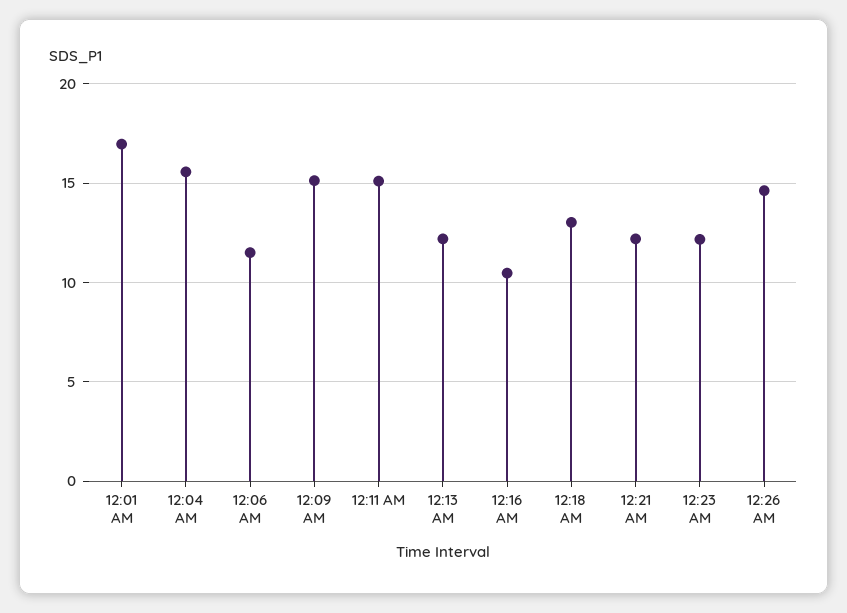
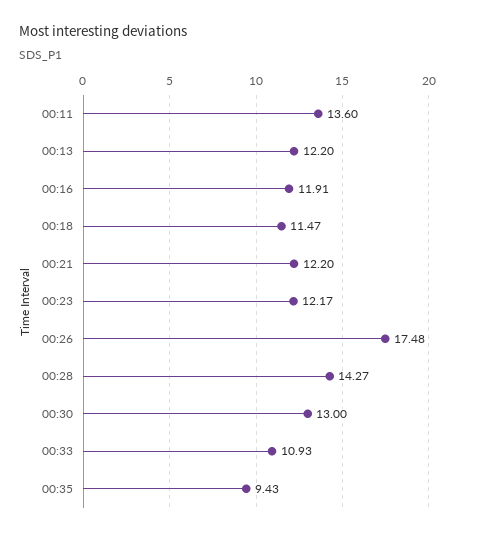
12:01 AM: 17 -> none
12:04 AM: 15.5 -> none
12:06 AM: 11.5 -> none
12:09 AM: 15 -> none
12:11 AM: 15 -> 13.6
12:16 AM: 10.5 -> 11.91
12:18 AM: 13 -> 11.47
12:26 AM: 14.5 -> 17.48
00:28: none -> 14.27
00:30: none -> 13
00:33: none -> 10.93
00:35: none -> 9.43

